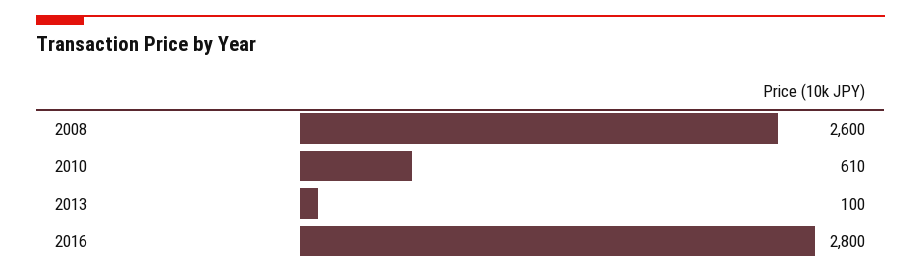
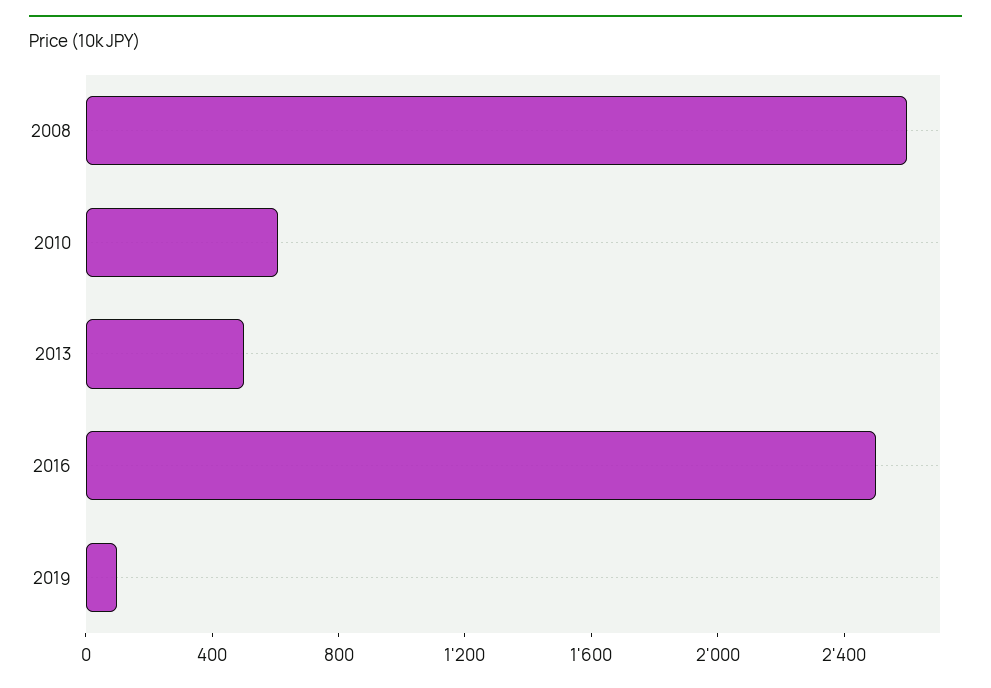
2013: 100 -> 500
2016: 2800 -> 2500
2019: none -> 100

